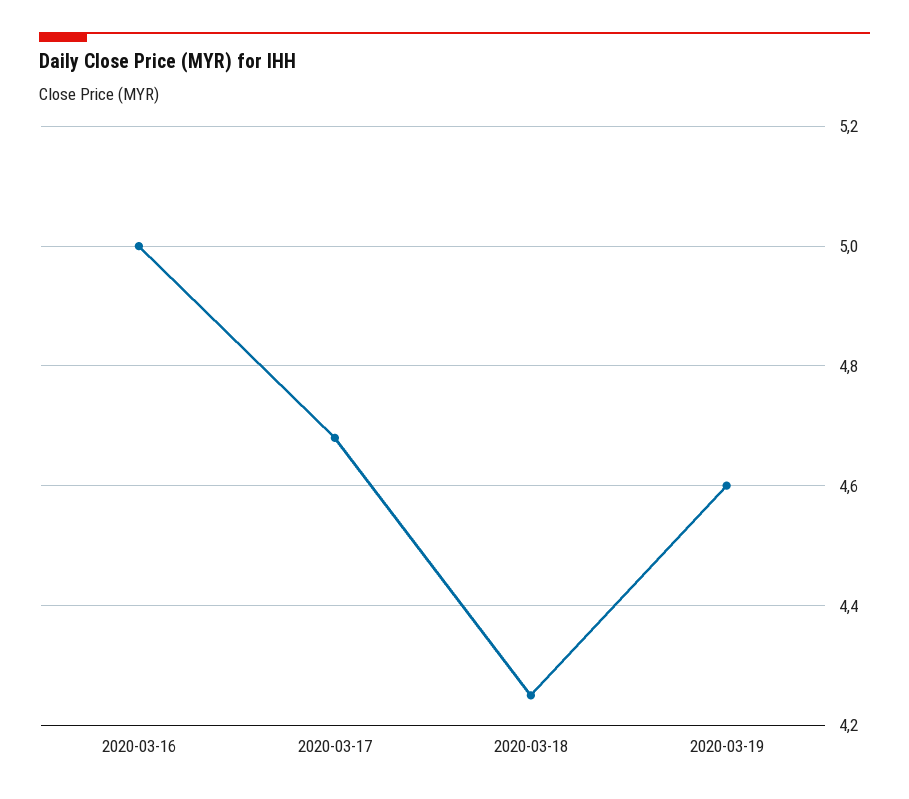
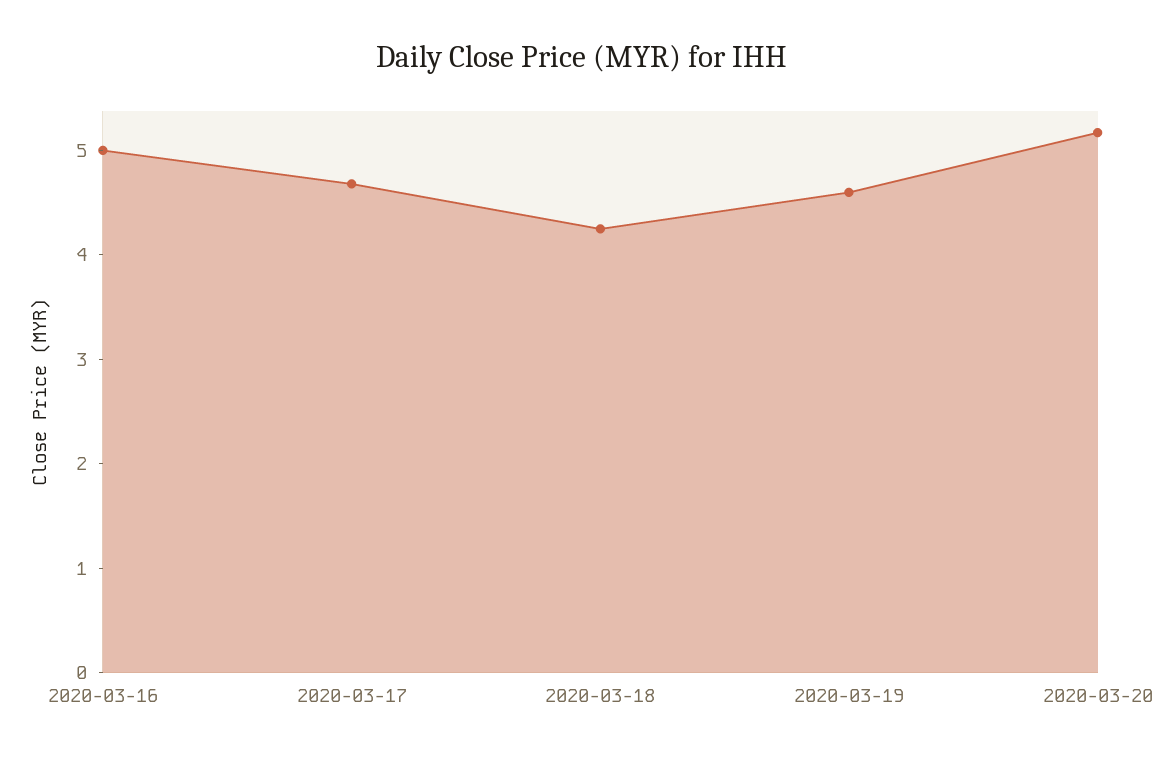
2020-03-20: none -> 5.2

